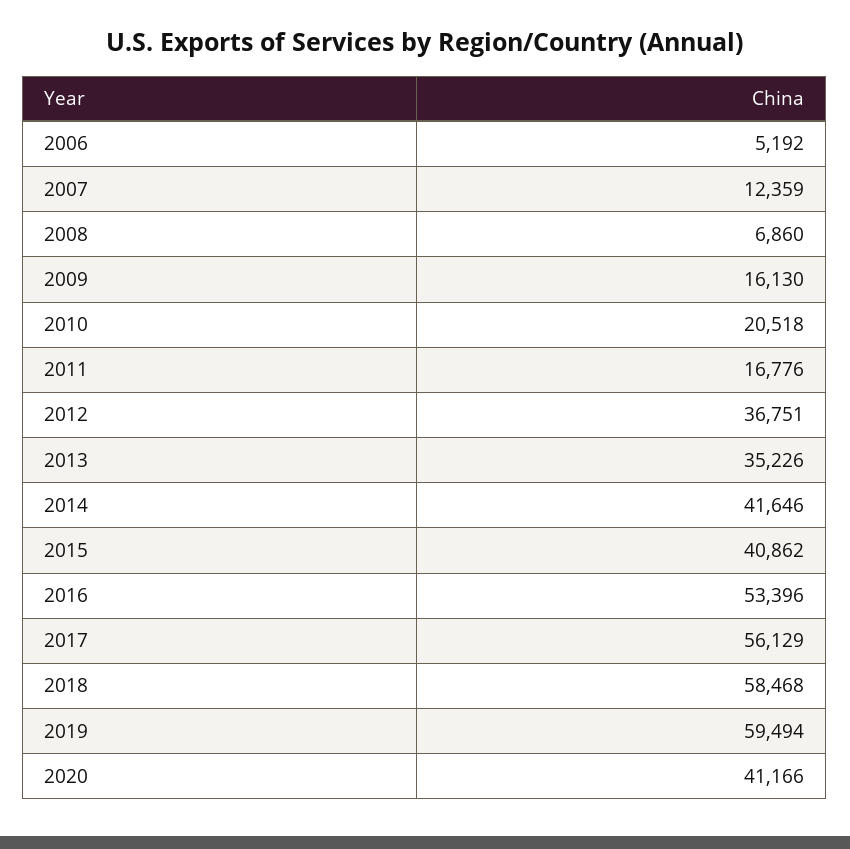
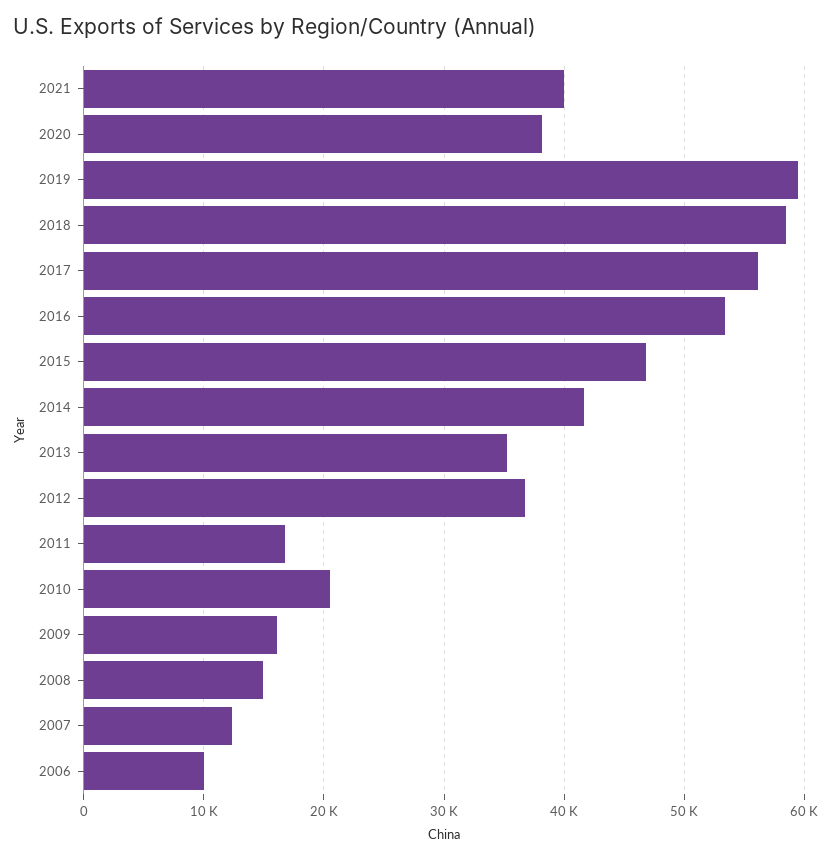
2006: 5192 -> 10000
2008: 6860 -> 15000
2015: 40862 -> 47000
2020: 41166 -> 38000
2021: none -> 40000

